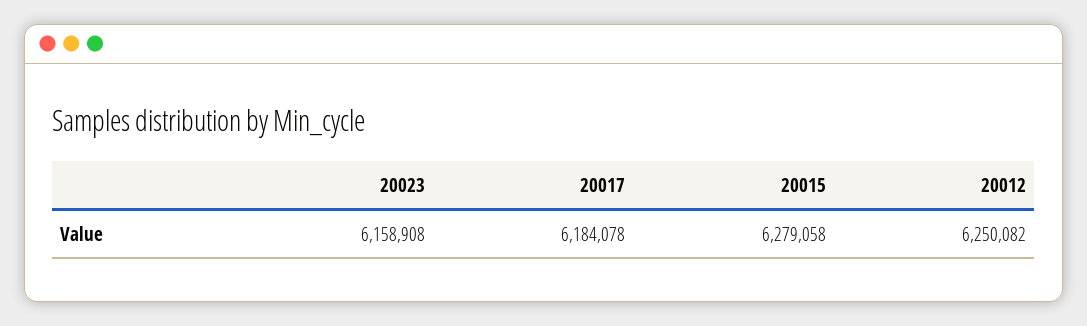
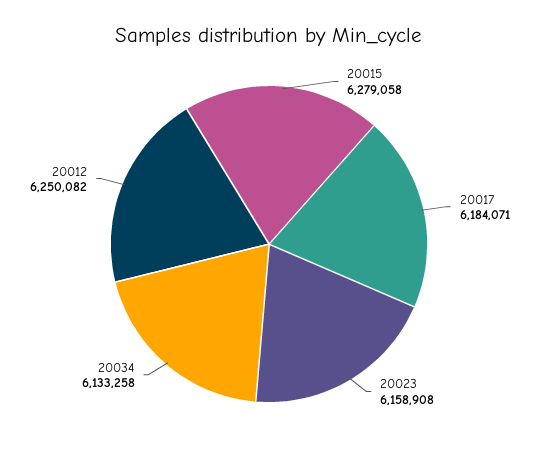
20017: 6184078 -> 6184071
20034: none -> 6133258

